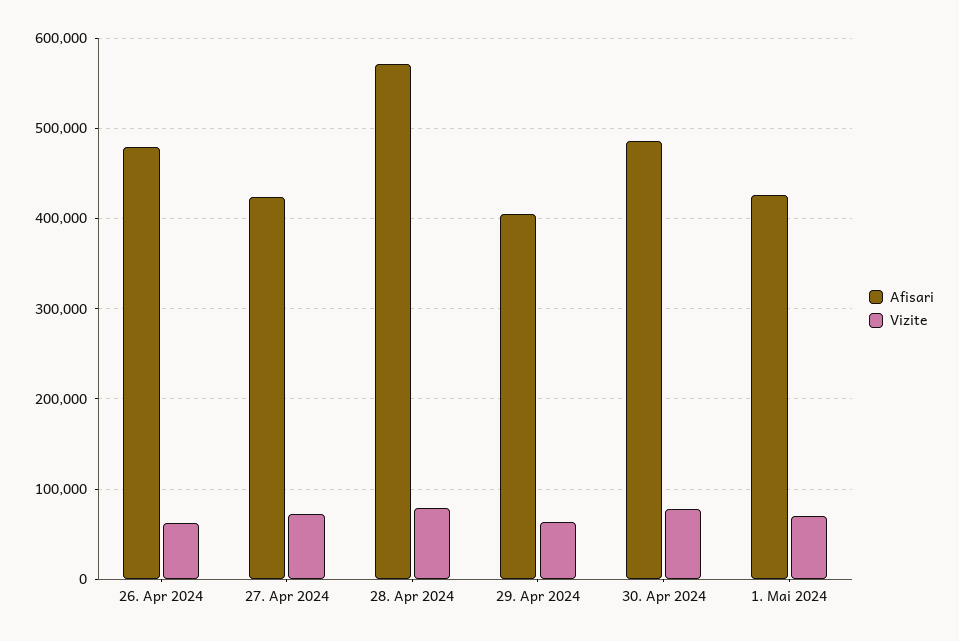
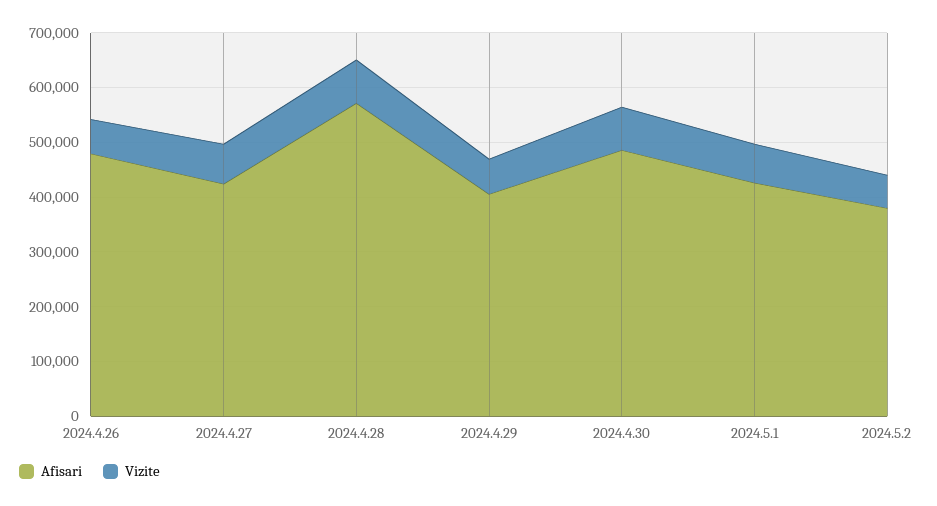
Afisari, 2024.5.2: none -> 380000
Vizite, 2024.5.2: none -> 60000

